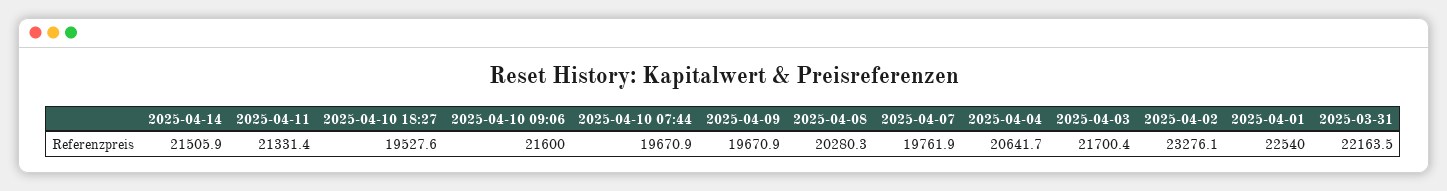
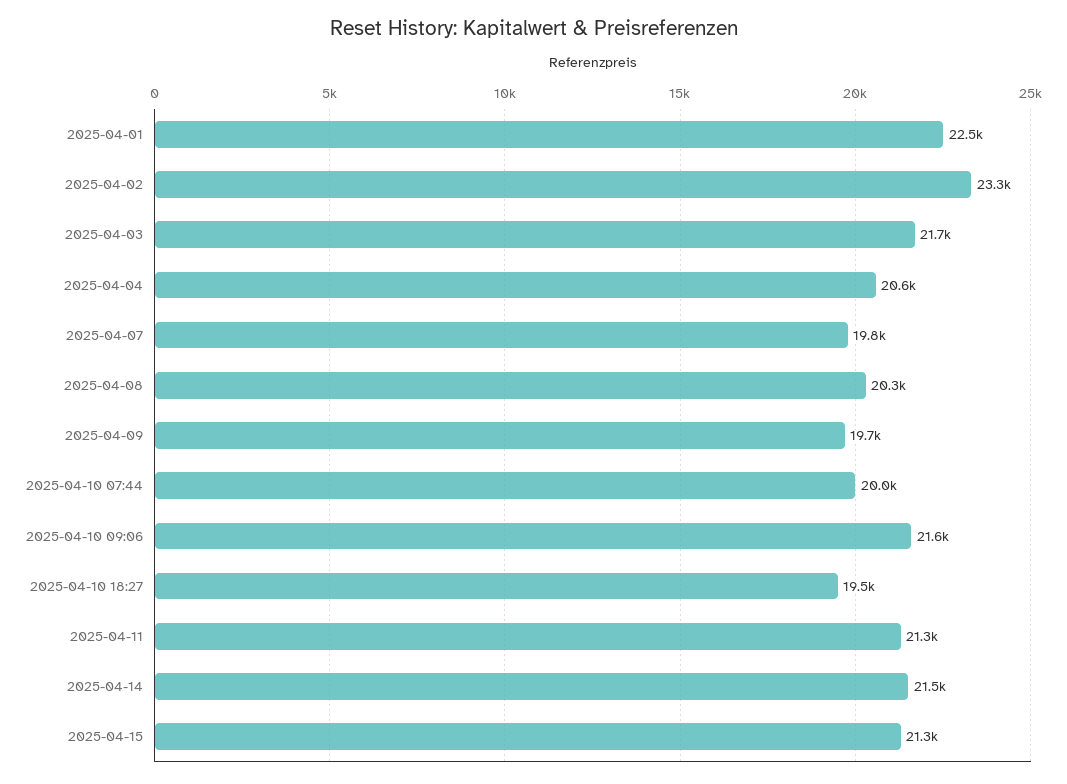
2025-04-10 07:44: 19670.9 -> 20000
2025-03-31: 22163.5 -> none
2025-04-15: none -> 21300

